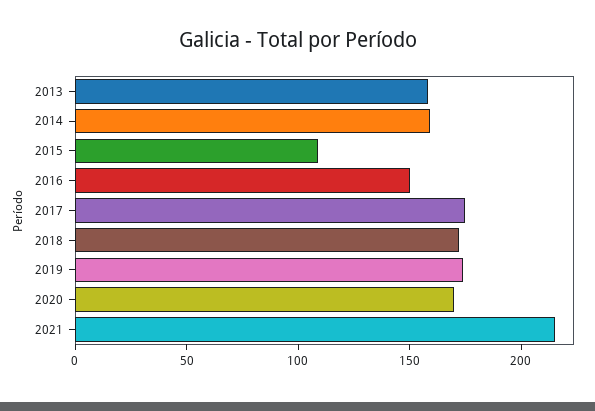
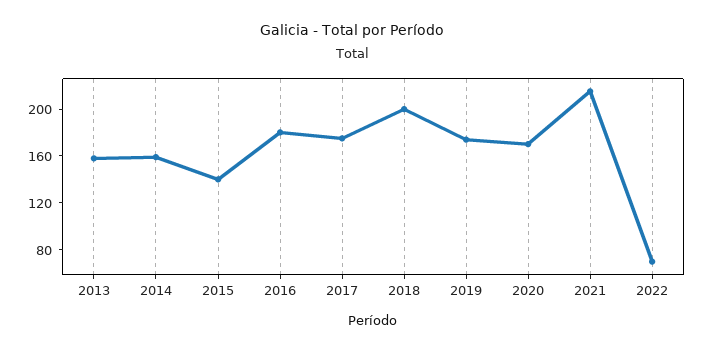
2015: 110 -> 140
2016: 150 -> 180
2018: 170 -> 200
2022: none -> 70

